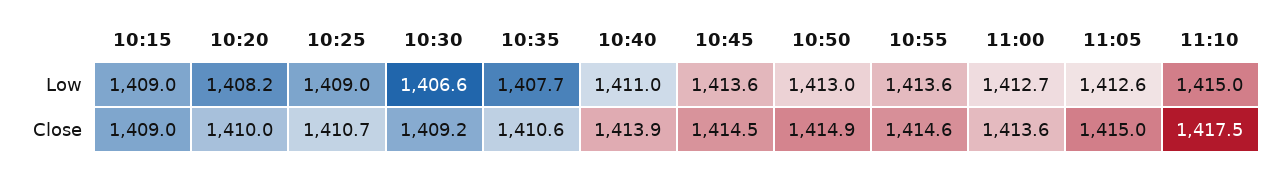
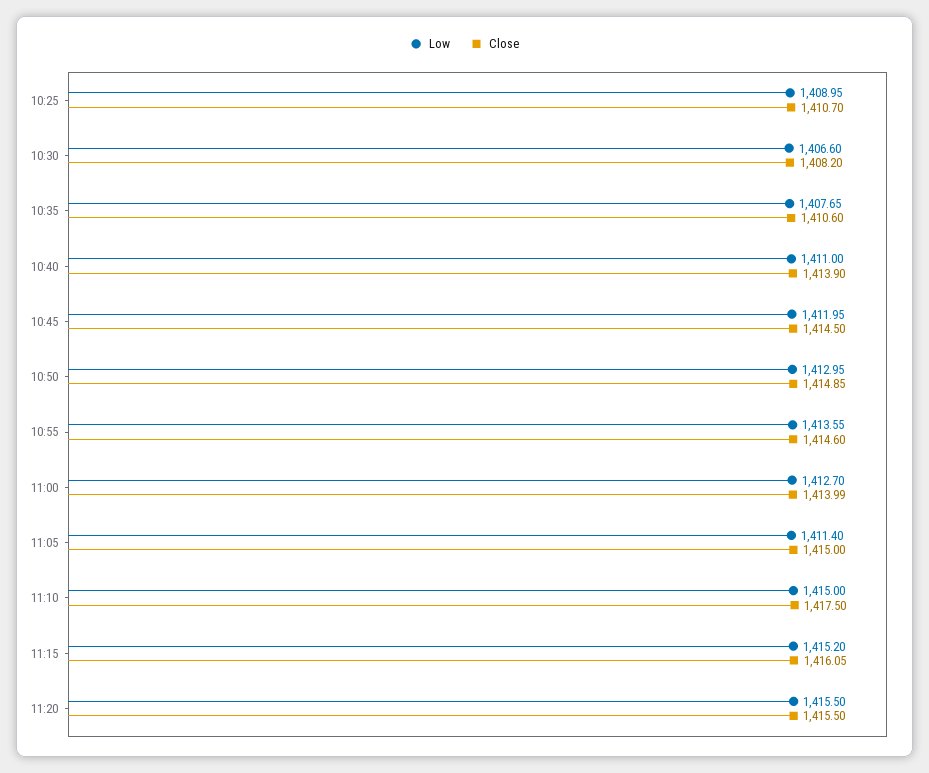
Low, 10:15: 1409 -> none
Low, 10:20: 1408.2 -> none
Low, 10:45: 1413.6 -> 1411.95
Low, 11:05: 1412.6 -> 1411.4
Close, 10:15: 1409 -> none
Close, 10:20: 1410 -> none
Close, 10:30: 1409.2 -> 1408.2
Close, 11:00: 1413.6 -> 1413.99
Low, 11:15: none -> 1415.2
Close, 11:15: none -> 1416.05
Low, 11:20: none -> 1415.5
Close, 11:20: none -> 1415.5

